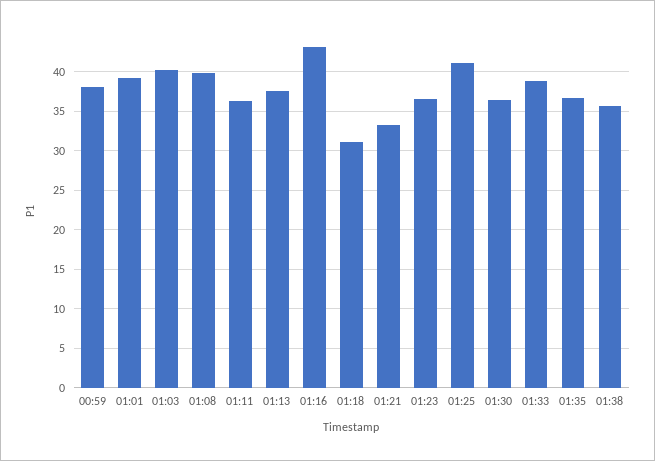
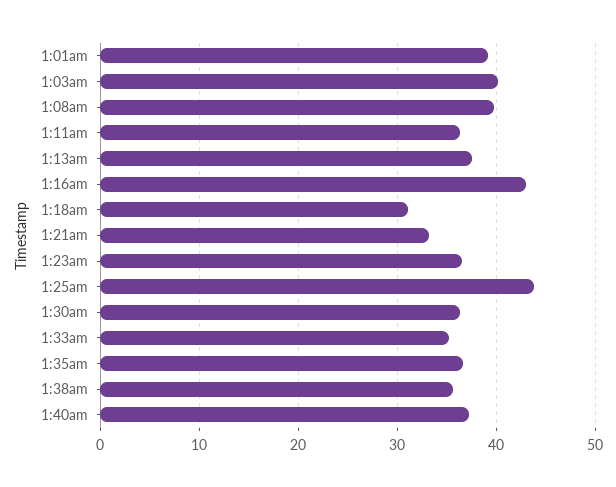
00:59: 38 -> none
01:25: 41 -> 44
01:33: 39 -> 35
1:40am: none -> 37

